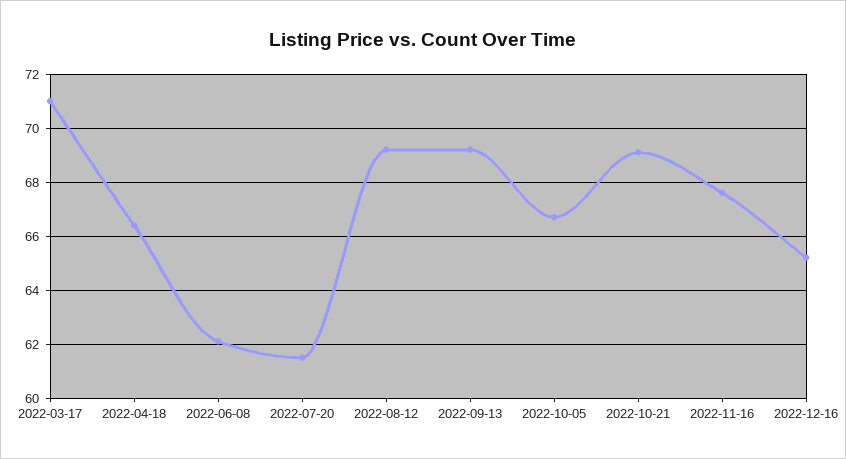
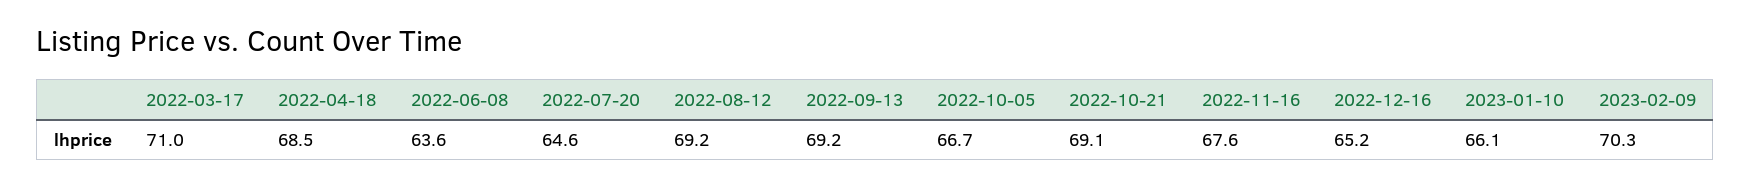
2022-04-18: 66.5 -> 68.5
2022-06-08: 62 -> 63.6
2022-07-20: 61.5 -> 64.6
2023-01-10: none -> 66.1
2023-02-09: none -> 70.3

